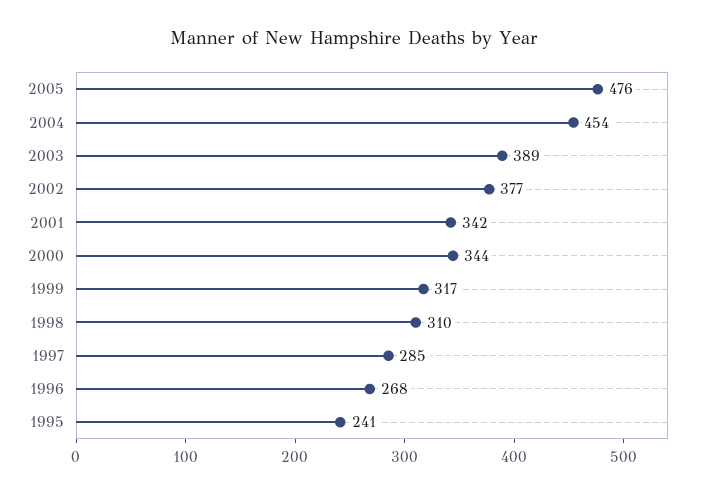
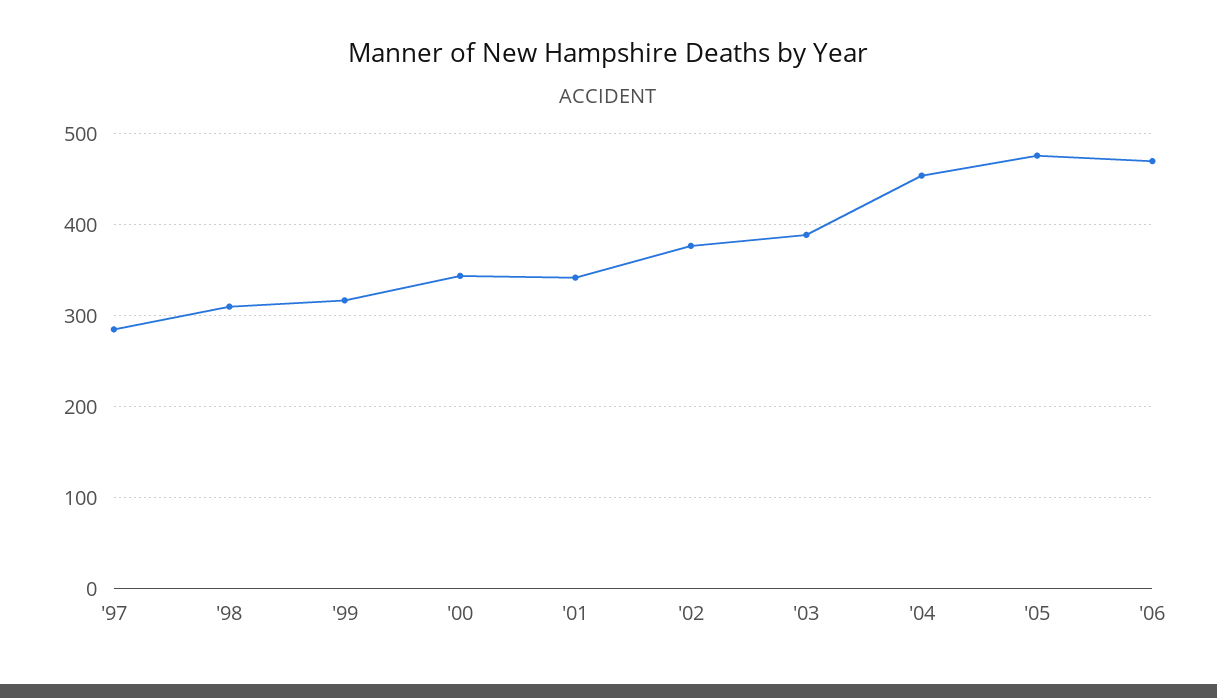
1996: 268 -> none
1995: 241 -> none
'06: none -> 470

